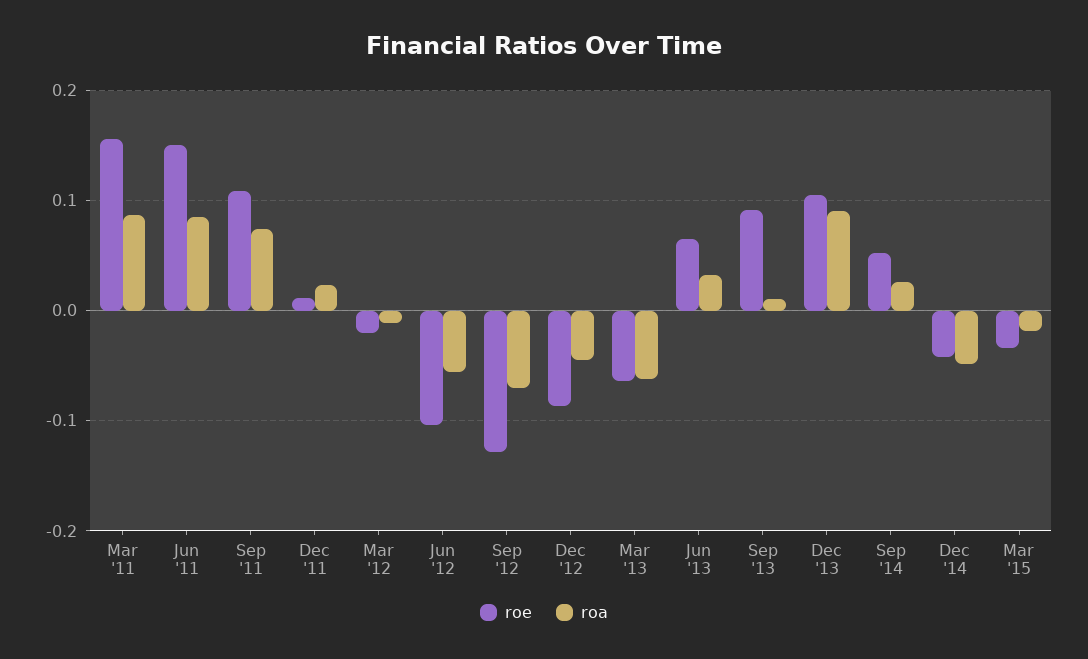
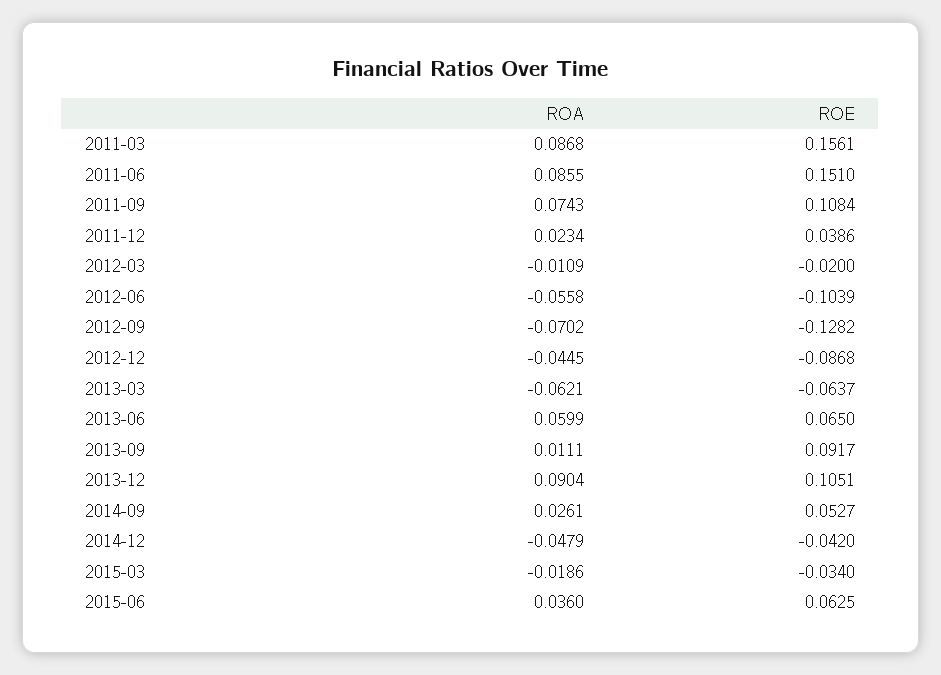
roe, Dec '11: 0.01 -> 0.0386
roa, Jun '13: 0.03 -> 0.0599
roa, 2015-06: none -> 0.036
roe, 2015-06: none -> 0.0625

